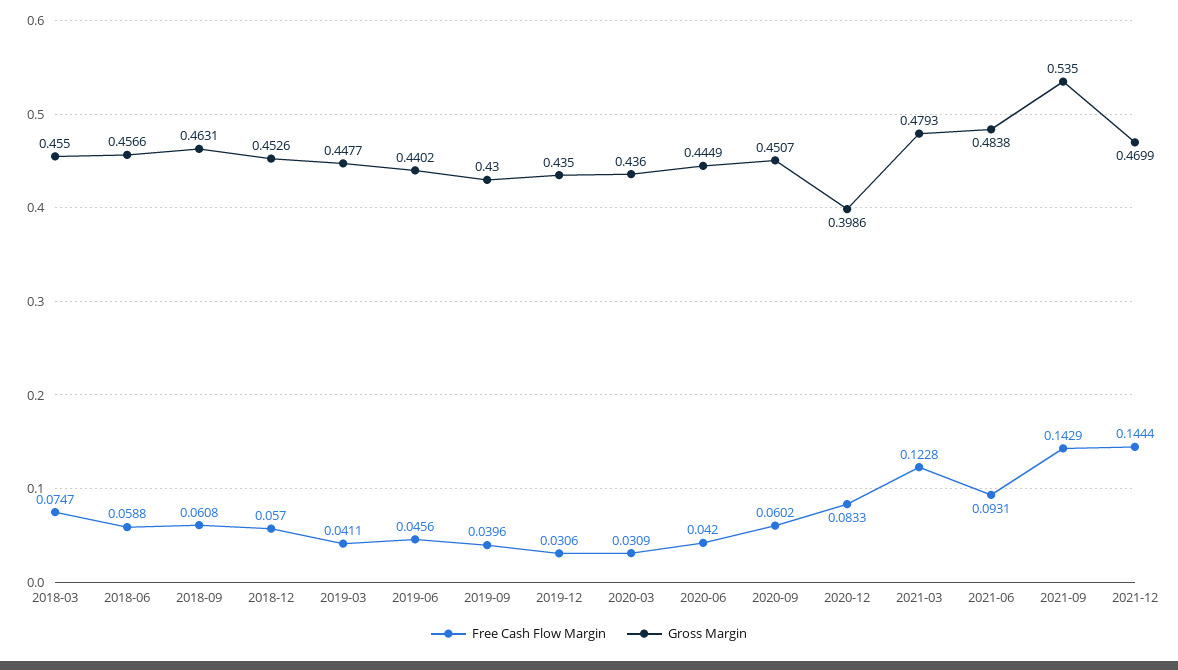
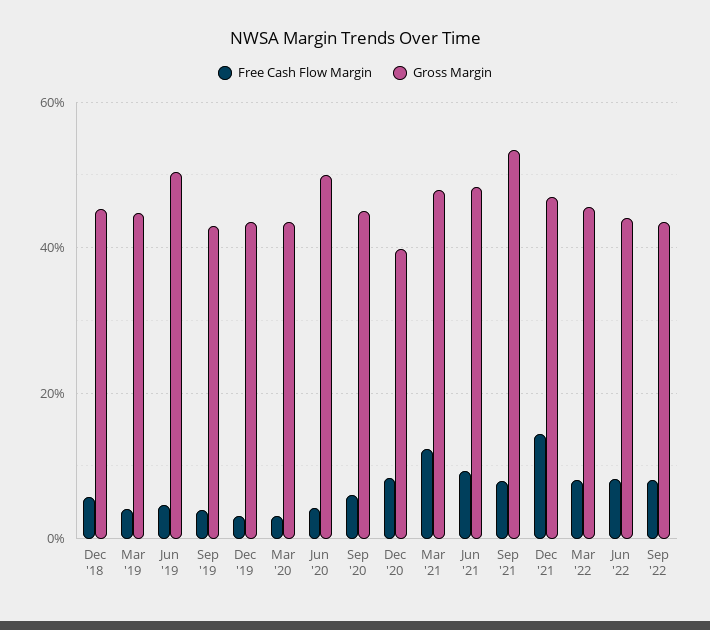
Free Cash Flow Margin, 2018-03: 0.0747 -> none
Gross Margin, 2018-03: 0.455 -> none
Free Cash Flow Margin, 2018-06: 0.0588 -> none
Gross Margin, 2018-06: 0.4566 -> none
Free Cash Flow Margin, 2018-09: 0.0608 -> none
Gross Margin, 2018-09: 0.4631 -> none
Gross Margin, 2019-06: 0.4402 -> 0.5
Gross Margin, 2020-06: 0.4449 -> 0.5
Free Cash Flow Margin, 2021-09: 0.1429 -> 0.08
Free Cash Flow Margin, Mar '22: none -> 0.08
Gross Margin, Mar '22: none -> 0.46
Free Cash Flow Margin, Jun '22: none -> 0.08
Gross Margin, Jun '22: none -> 0.44
Free Cash Flow Margin, Sep '22: none -> 0.08
Gross Margin, Sep '22: none -> 0.44

